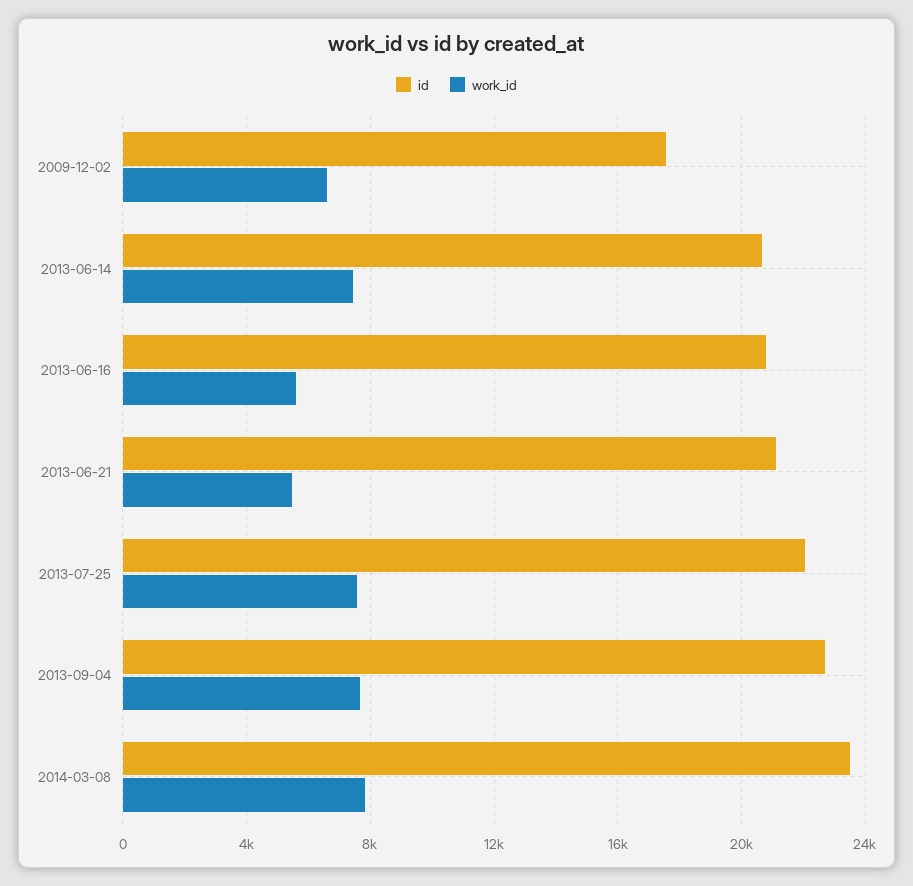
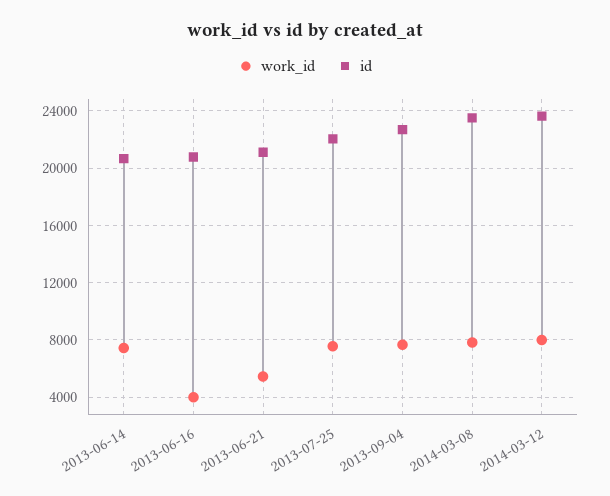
id, 2009-12-02: 17500 -> none
work_id, 2009-12-02: 6500 -> none
work_id, 2013-06-16: 5500 -> 4000
work_id, 2014-03-12: none -> 8000
id, 2014-03-12: none -> 23500

